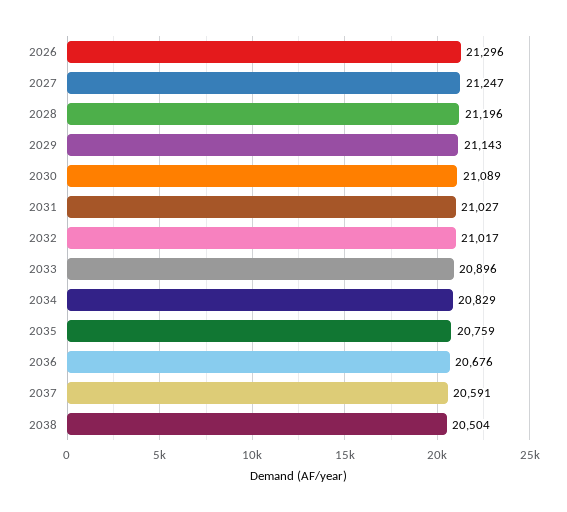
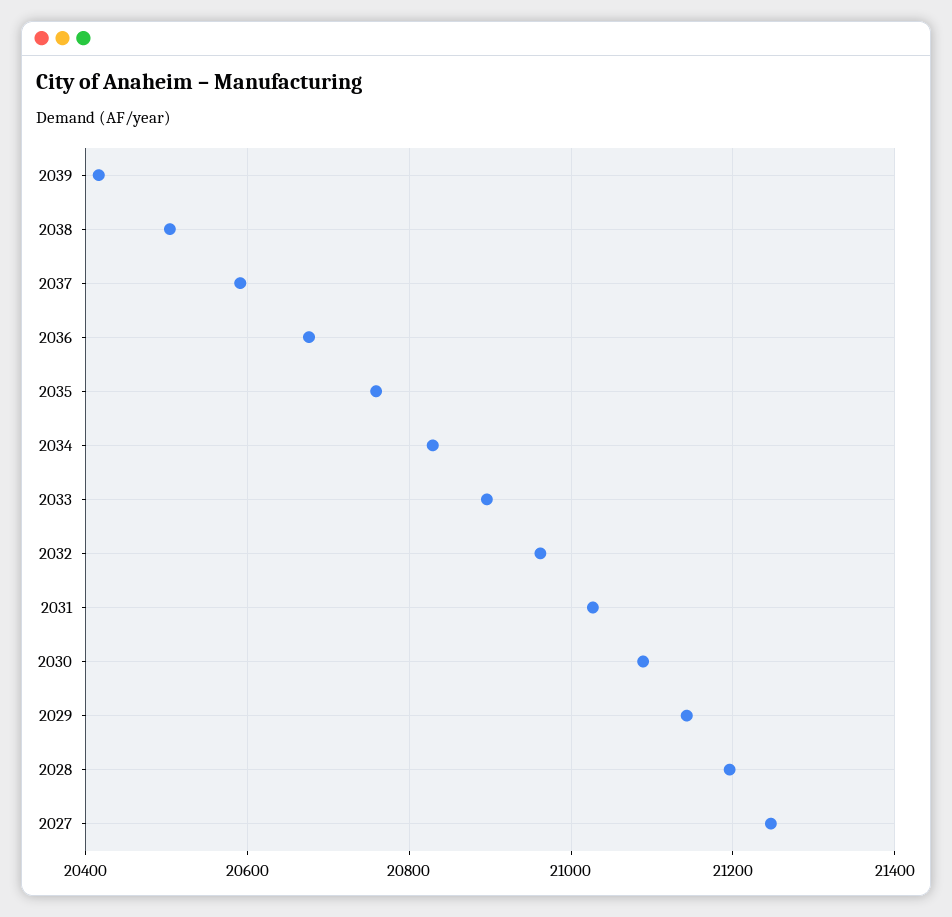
2026: 21296 -> none
2032: 21017 -> 20960
2039: none -> 20420

